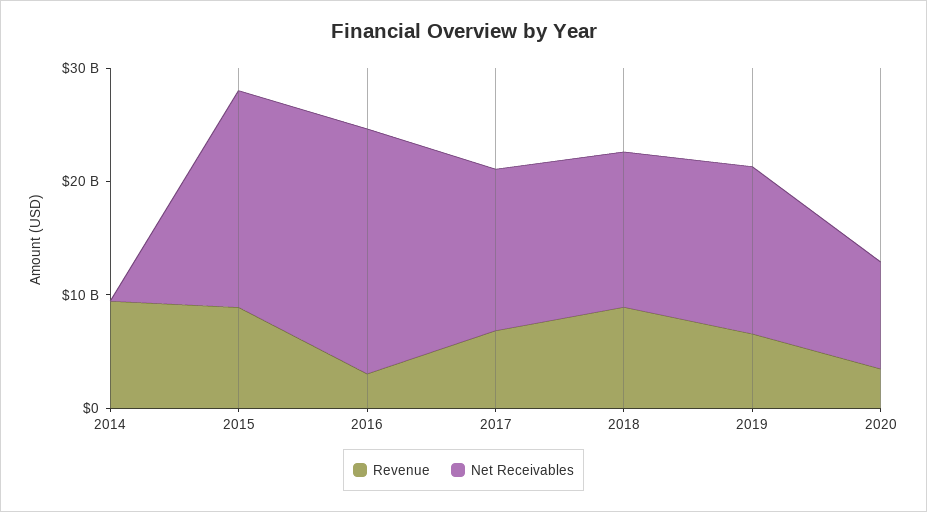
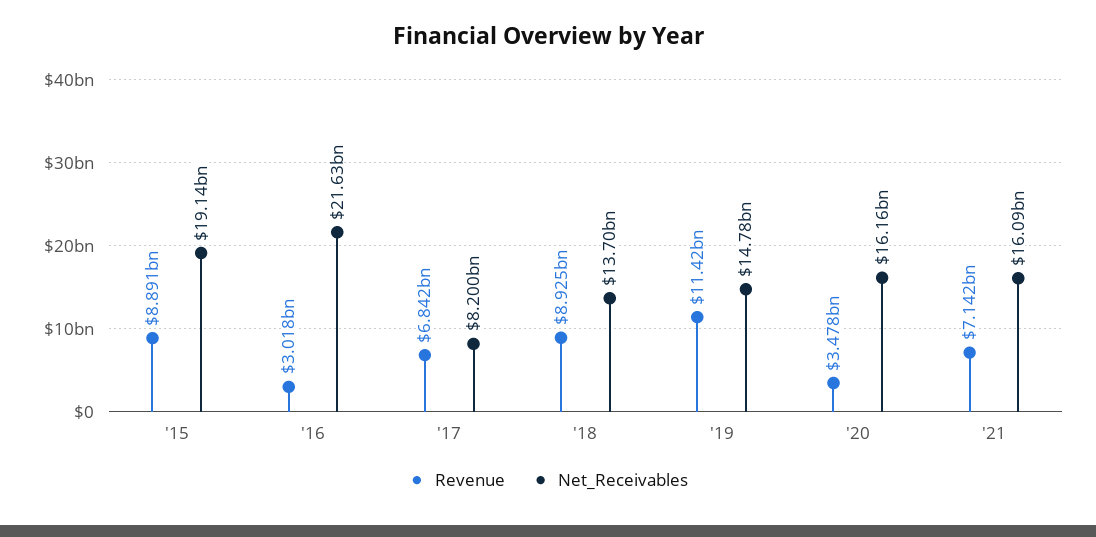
Revenue, 2014: 10000000000 -> none
Net Receivables, 2014: 0 -> none
Net Receivables, 2017: 14000000000 -> 8200000000
Revenue, 2019: 6000000000 -> 11420000000
Net Receivables, 2020: 10000000000 -> 16160000000
Revenue, '21: none -> 7142000000
Net Receivables, '21: none -> 16090000000

